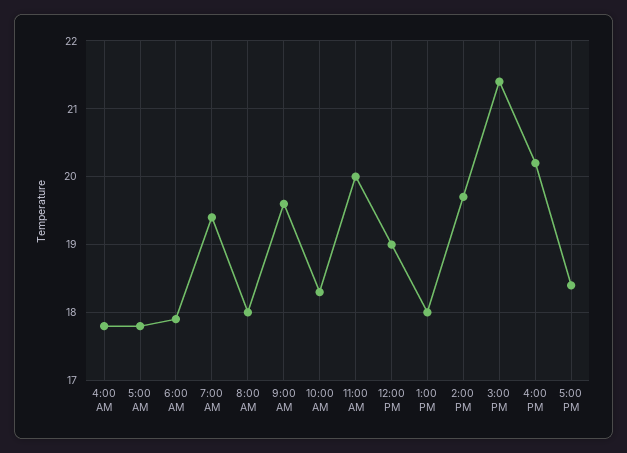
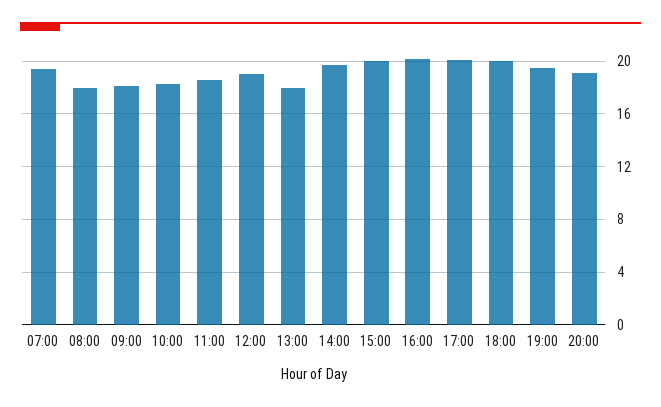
4:00 AM: 17.8 -> none
5:00 AM: 17.8 -> none
6:00 AM: 17.9 -> none
9:00 AM: 19.6 -> 18
11:00 AM: 20 -> 18.5
3:00 PM: 21.4 -> 20
5:00 PM: 18.4 -> 20
18:00: none -> 20
19:00: none -> 19.5
20:00: none -> 19

